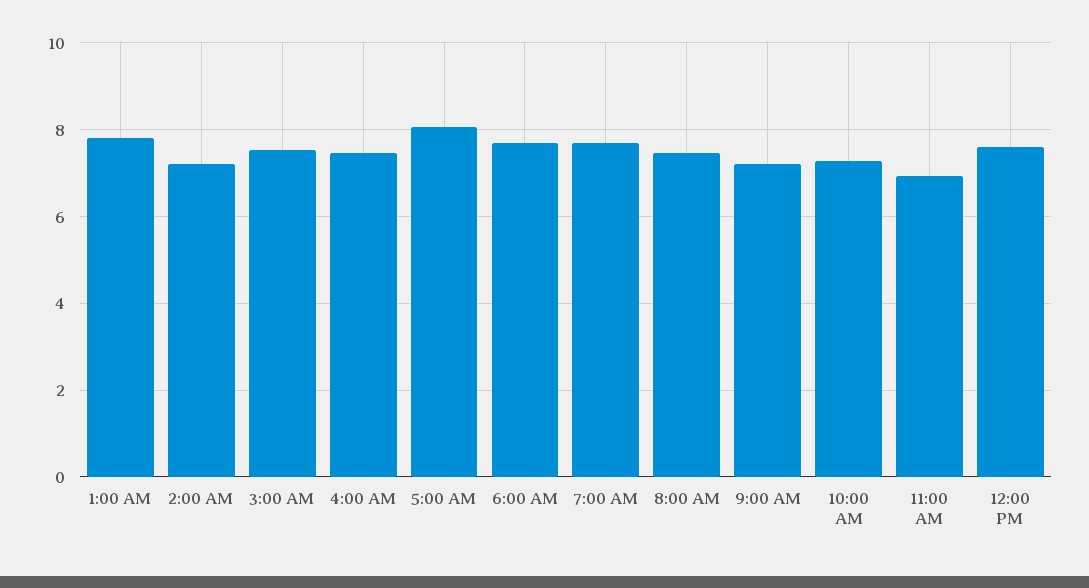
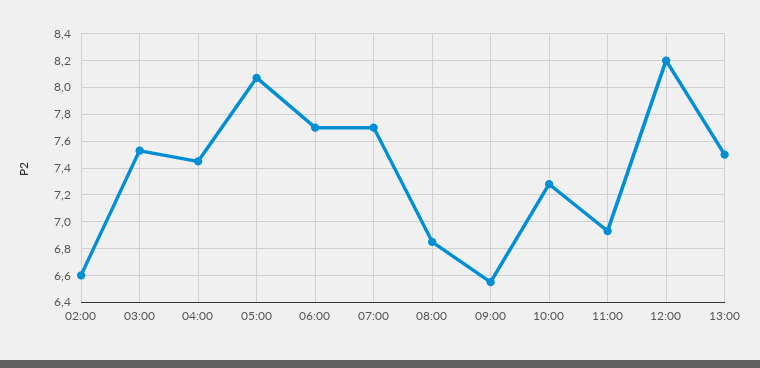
1:00 AM: 7.8 -> none
2:00 AM: 7.2 -> 6.6
8:00 AM: 7.4 -> 6.85
9:00 AM: 7.2 -> 6.55
12:00 PM: 7.6 -> 8.2
13:00: none -> 7.5

